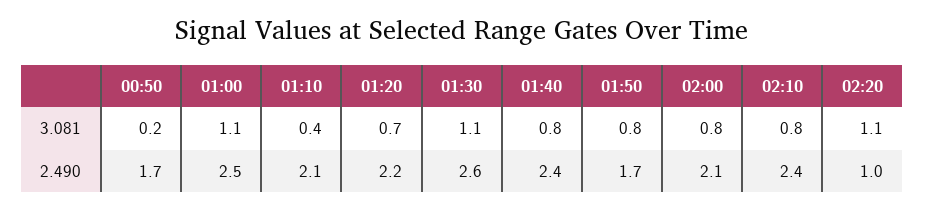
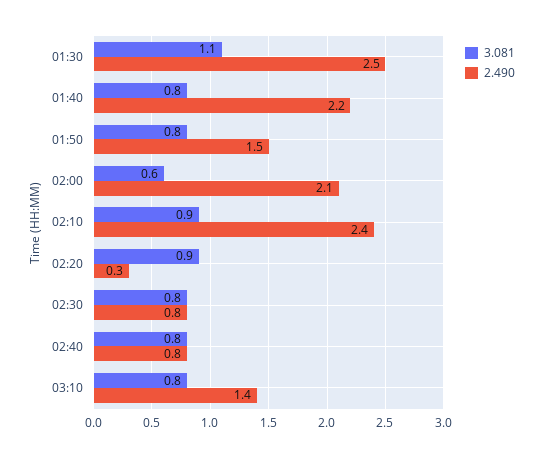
3.081, 00:50: 0.2 -> none
3.081, 01:00: 1.1 -> none
3.081, 01:10: 0.4 -> none
3.081, 01:20: 0.7 -> none
3.081, 02:00: 0.8 -> 0.6
3.081, 02:10: 0.8 -> 0.9
3.081, 02:20: 1.1 -> 0.9
2.490, 00:50: 1.7 -> none
2.490, 01:00: 2.5 -> none
2.490, 01:10: 2.1 -> none
2.490, 01:20: 2.2 -> none
2.490, 01:30: 2.6 -> 2.5
2.490, 01:40: 2.4 -> 2.2
2.490, 01:50: 1.7 -> 1.5
2.490, 02:20: 1 -> 0.3
3.081, 02:30: none -> 0.8
2.490, 02:30: none -> 0.8
3.081, 02:40: none -> 0.8
2.490, 02:40: none -> 0.8
3.081, 03:10: none -> 0.8
2.490, 03:10: none -> 1.4

